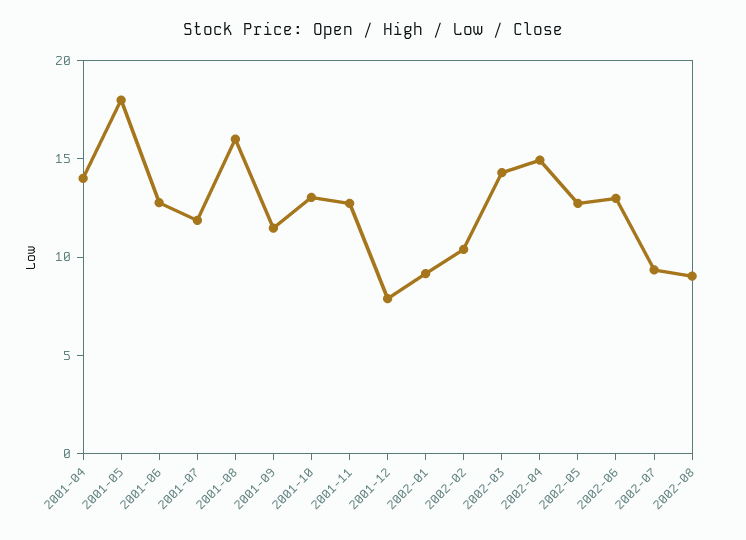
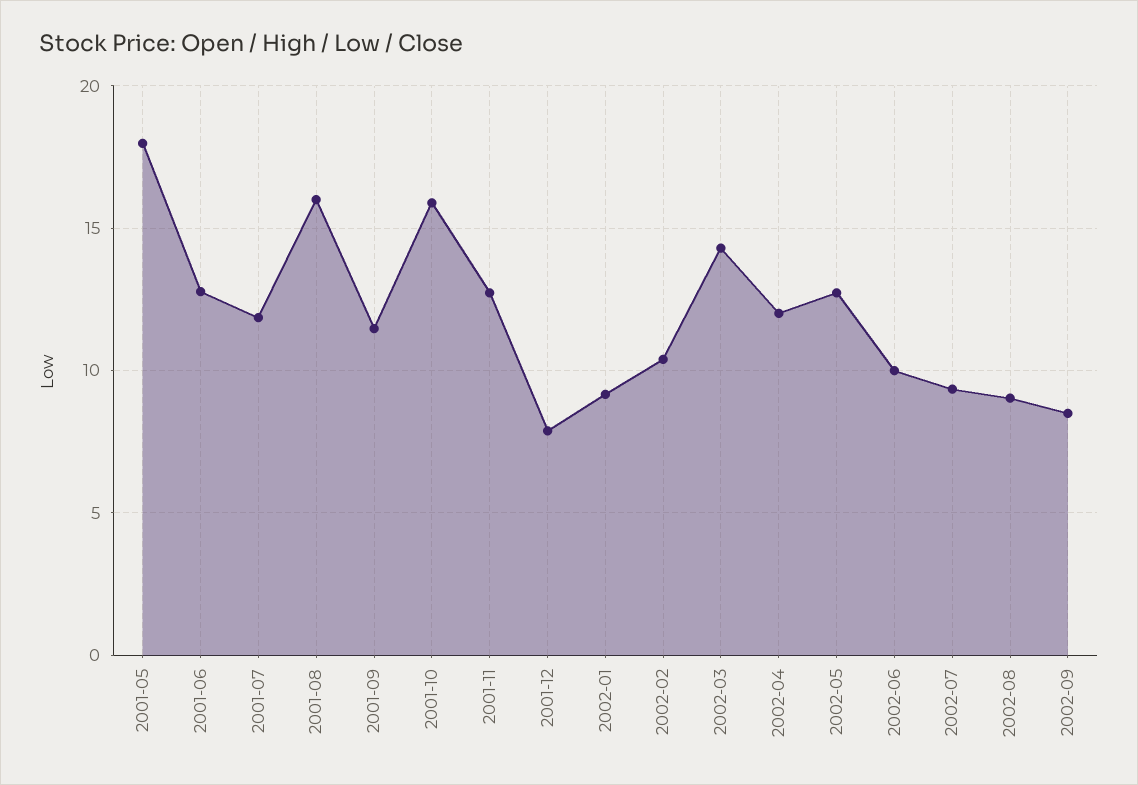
2001-04: 14 -> none
2001-10: 13 -> 16
2002-04: 15 -> 12
2002-06: 13 -> 10
2002-09: none -> 8.5

